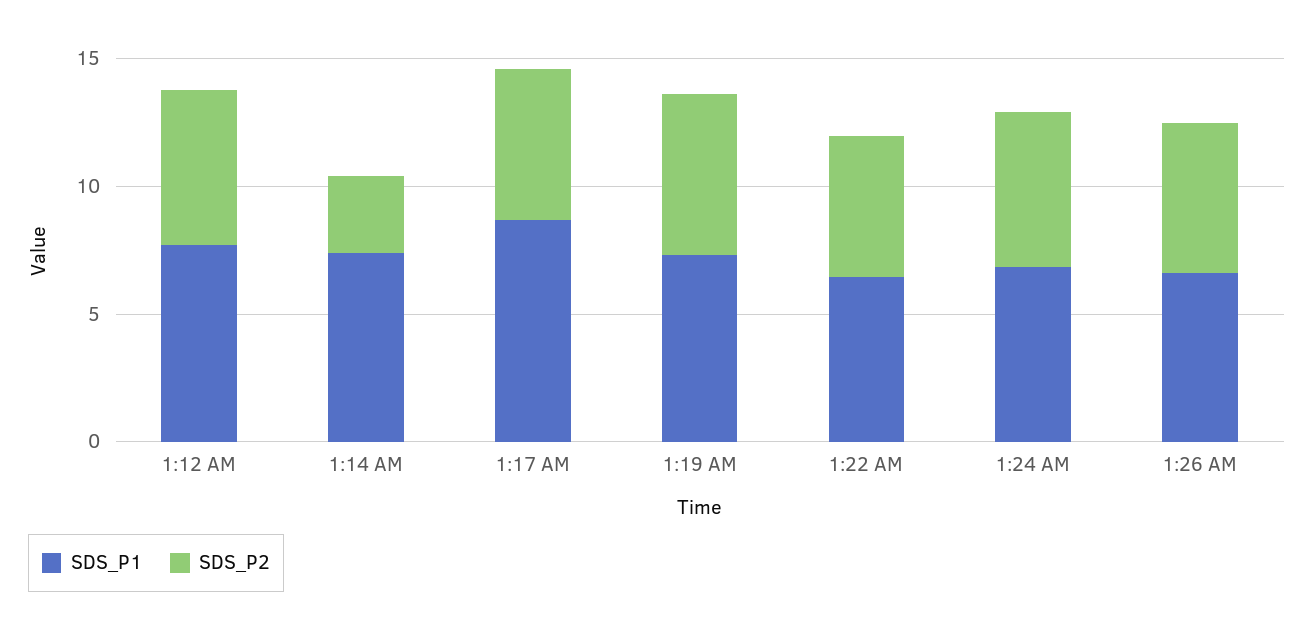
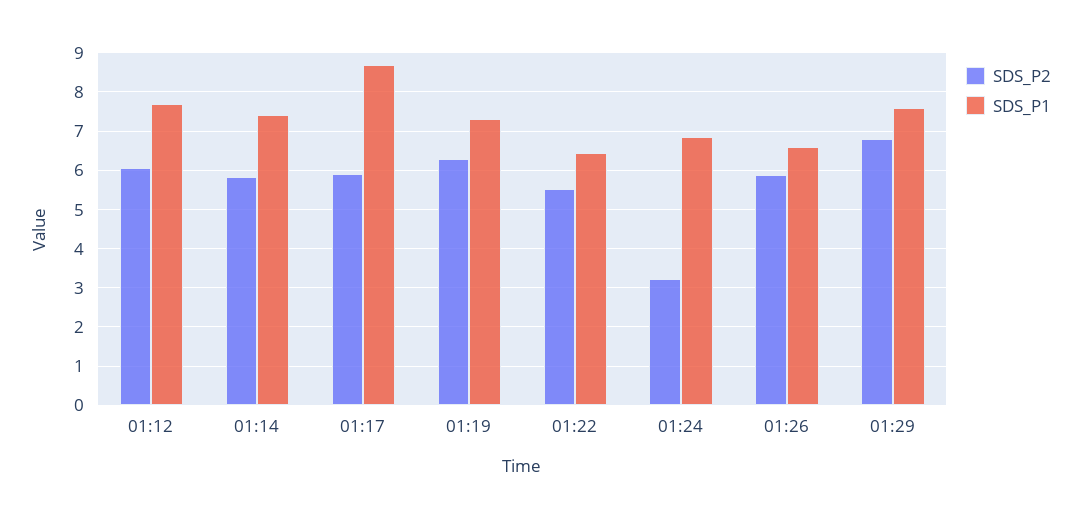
SDS_P2, 1:14 AM: 3 -> 5.8
SDS_P2, 1:24 AM: 6 -> 3.2
SDS_P2, 01:29: none -> 6.8
SDS_P1, 01:29: none -> 7.6

